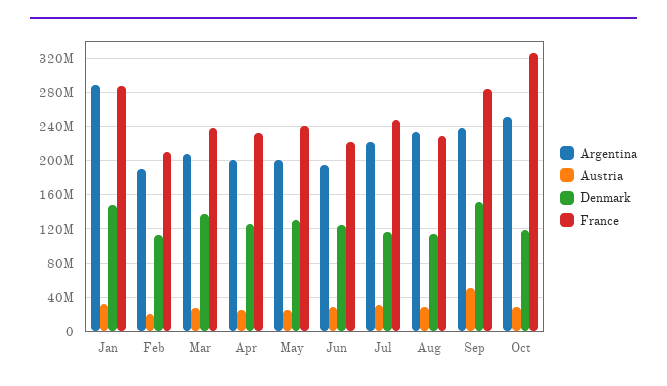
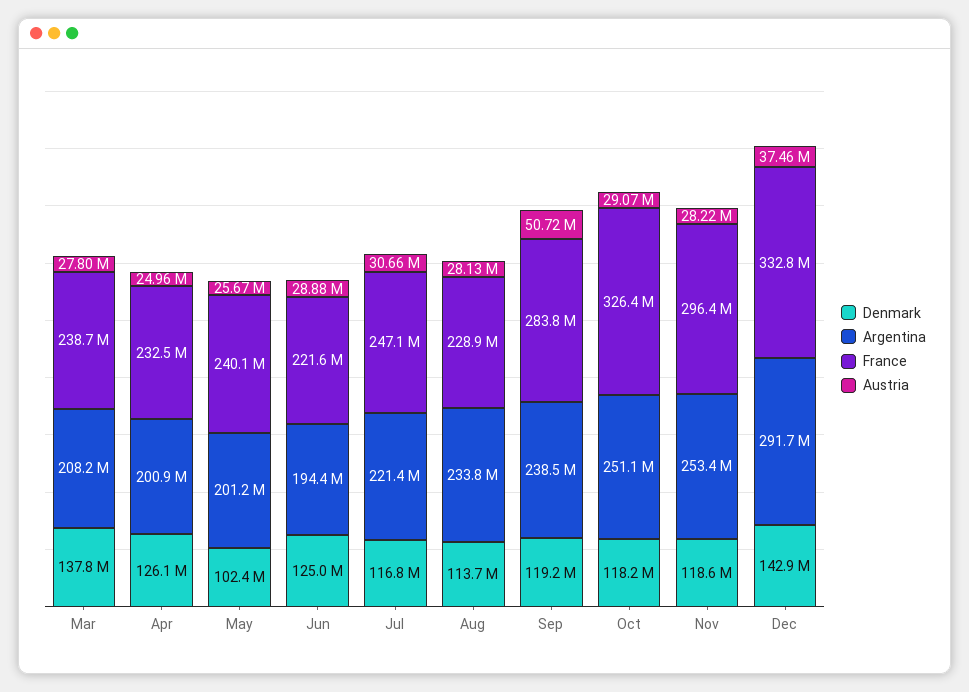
Argentina, Jan: 290000000 -> none
Austria, Jan: 30000000 -> none
Denmark, Jan: 150000000 -> none
France, Jan: 290000000 -> none
Argentina, Feb: 190000000 -> none
Austria, Feb: 20000000 -> none
Denmark, Feb: 110000000 -> none
France, Feb: 210000000 -> none
Denmark, May: 130000000 -> 102400000
Denmark, Sep: 150000000 -> 119200000
Denmark, Nov: none -> 118600000
Argentina, Nov: none -> 253400000
France, Nov: none -> 296400000
Austria, Nov: none -> 28220000
Denmark, Dec: none -> 142900000
Argentina, Dec: none -> 291700000
France, Dec: none -> 332800000
Austria, Dec: none -> 37460000

